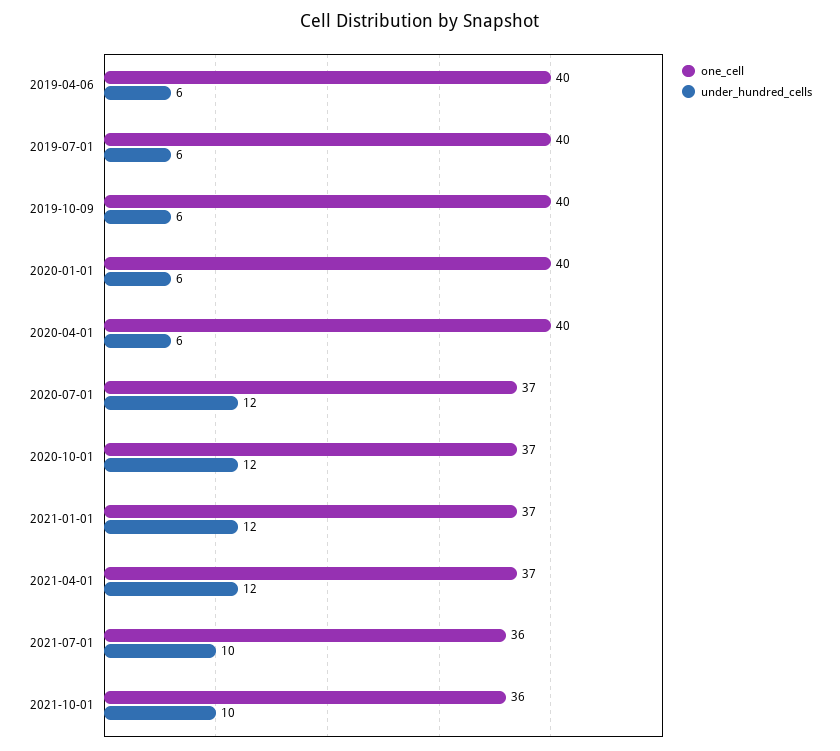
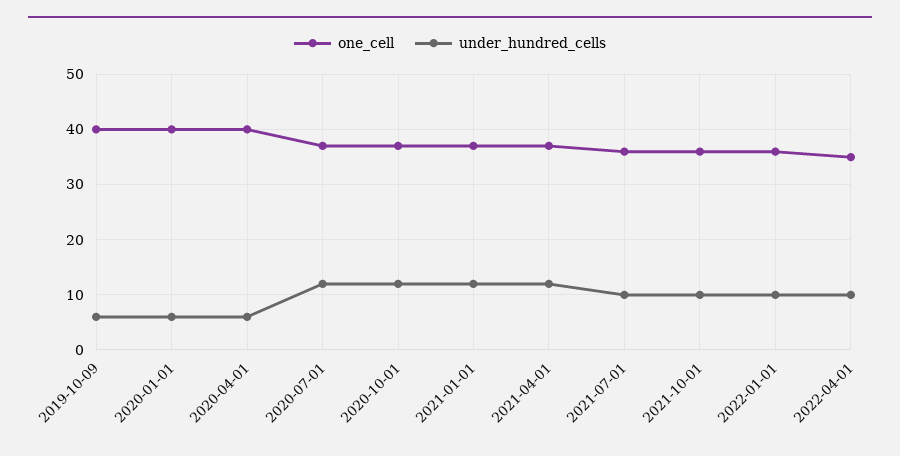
one_cell, 2019-04-06: 40 -> none
under_hundred_cells, 2019-04-06: 6 -> none
one_cell, 2019-07-01: 40 -> none
under_hundred_cells, 2019-07-01: 6 -> none
one_cell, 2022-01-01: none -> 35
under_hundred_cells, 2022-01-01: none -> 10
one_cell, 2022-04-01: none -> 35
under_hundred_cells, 2022-04-01: none -> 10

